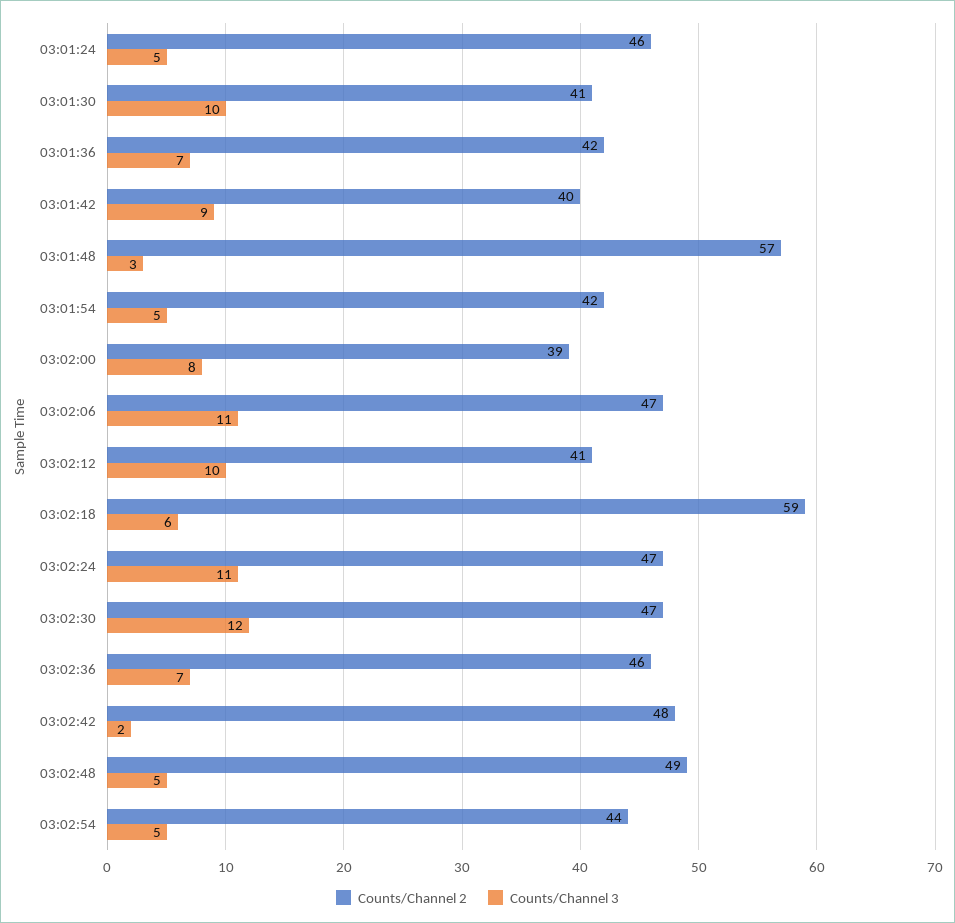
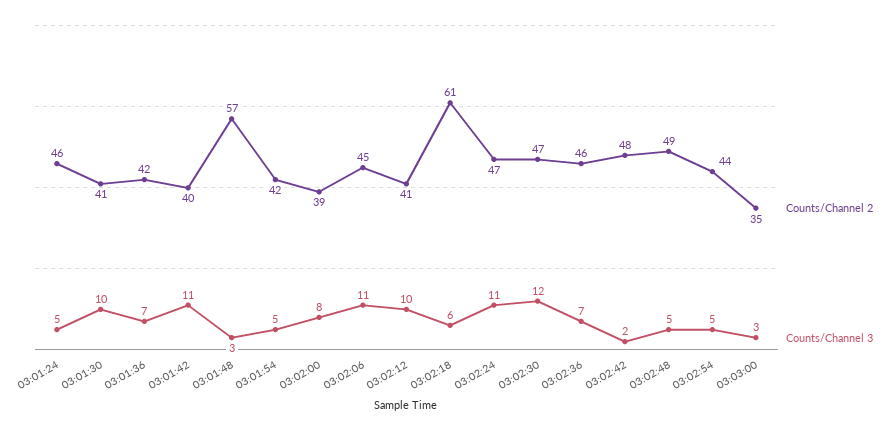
Counts/Channel 3, 03:01:42: 9 -> 11
Counts/Channel 2, 03:02:06: 47 -> 45
Counts/Channel 2, 03:02:18: 59 -> 61
Counts/Channel 2, 03:03:00: none -> 35
Counts/Channel 3, 03:03:00: none -> 3

